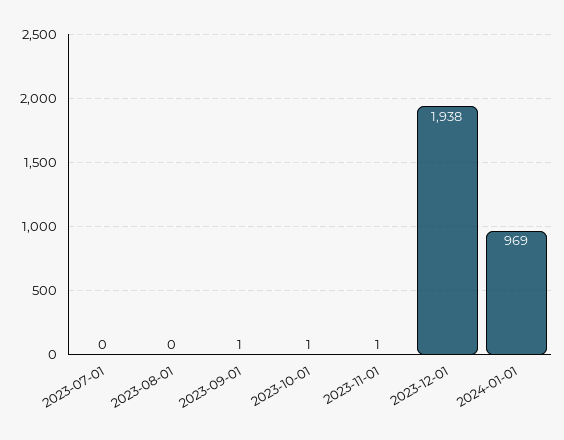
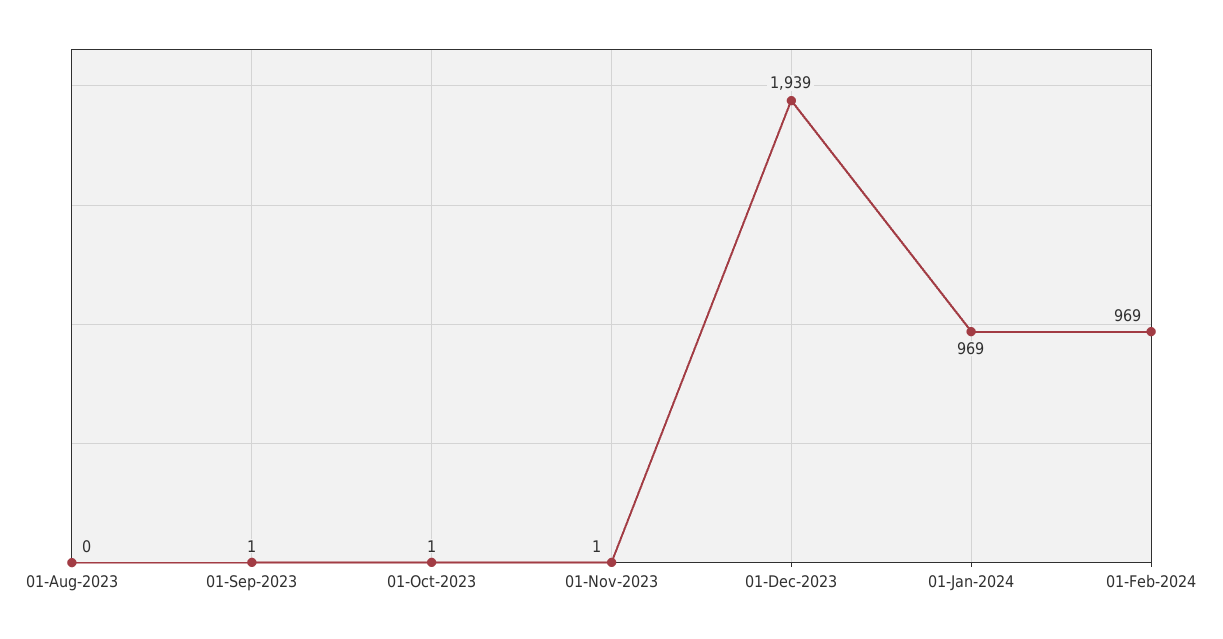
2023-07-01: 0 -> none
2023-12-01: 1938 -> 1939
01-Feb-2024: none -> 969

